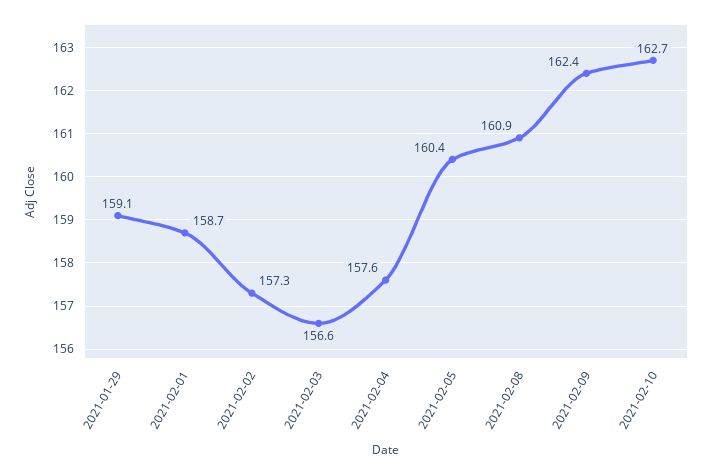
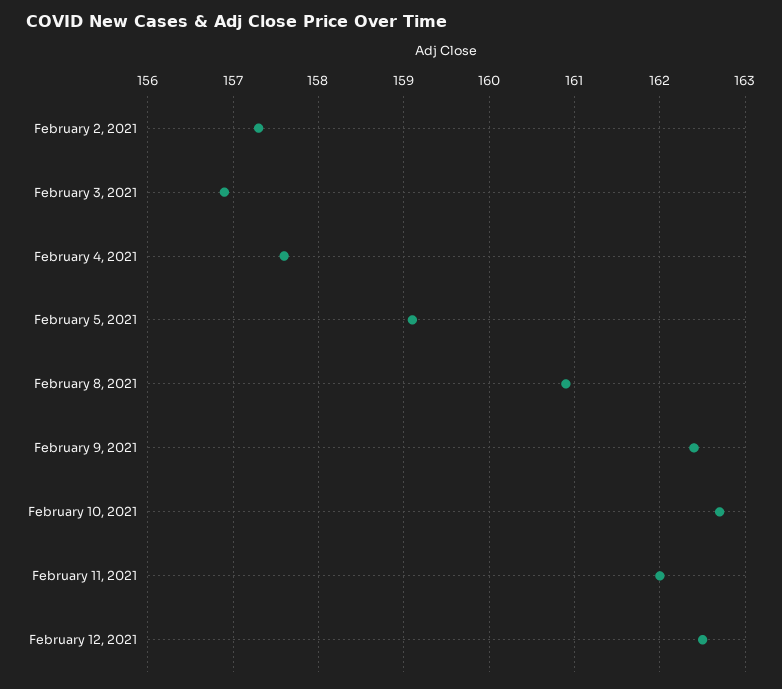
2021-01-29: 159.1 -> none
2021-02-01: 158.7 -> none
2021-02-03: 156.6 -> 156.9
2021-02-05: 160.4 -> 159.1
February 11, 2021: none -> 162
February 12, 2021: none -> 162.5

